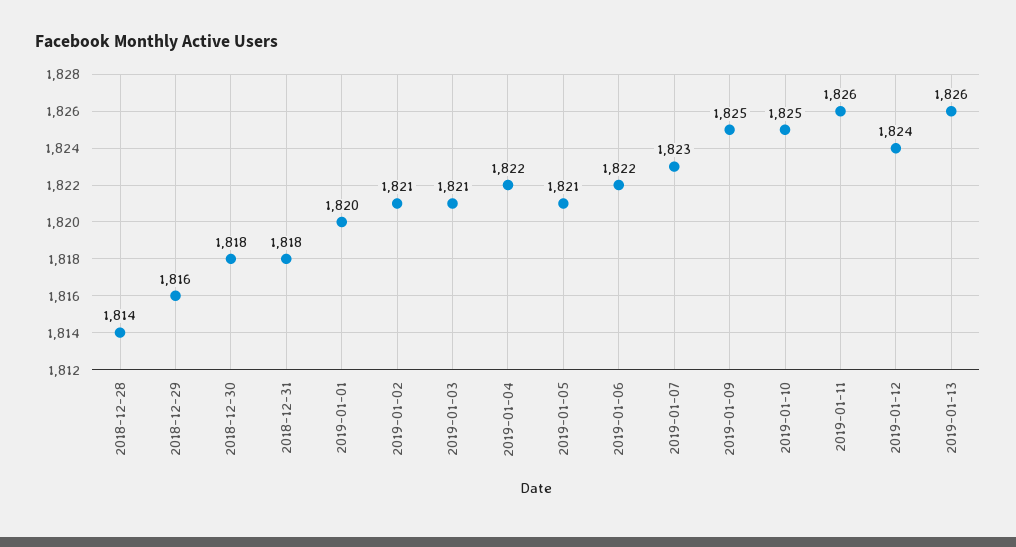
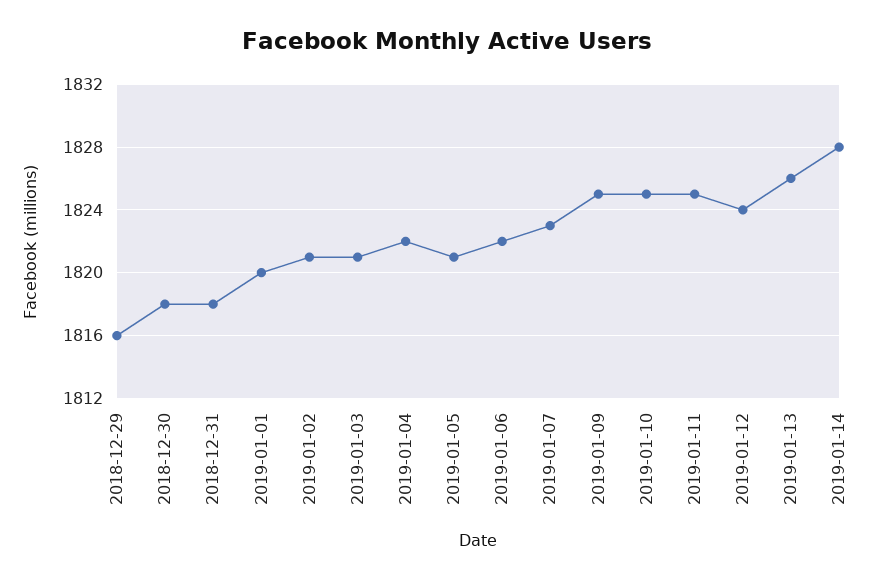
2018-12-28: 1814 -> none
2019-01-11: 1826 -> 1825
2019-01-14: none -> 1828

